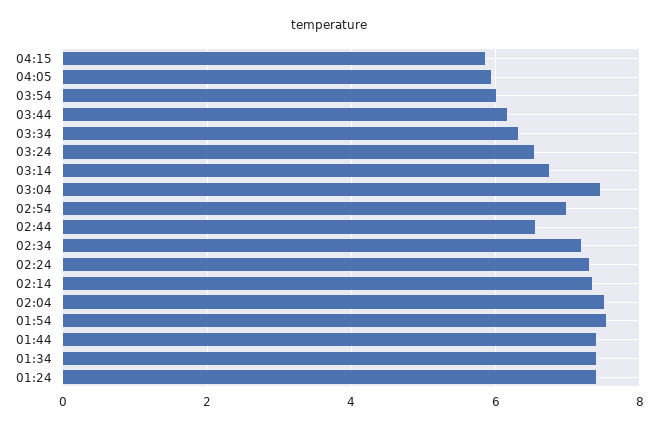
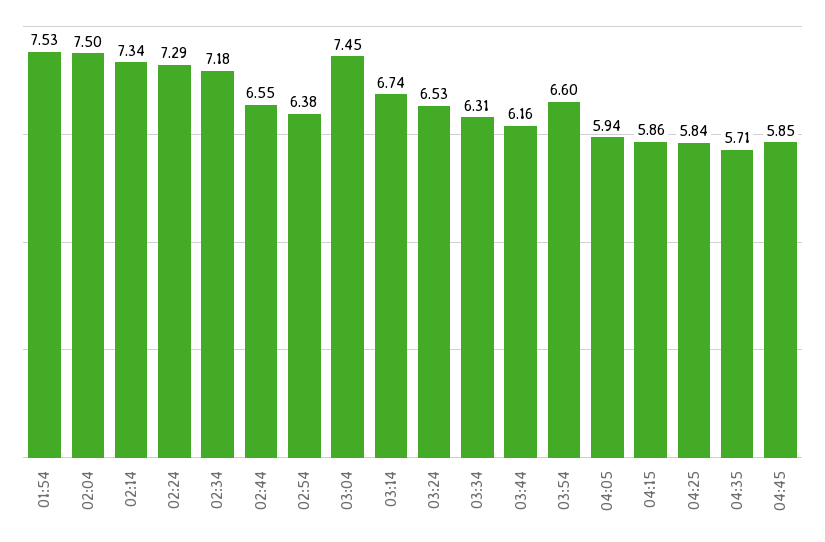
03:54: 6 -> 6.6
02:54: 7 -> 6.38
01:44: 7.4 -> none
01:34: 7.4 -> none
01:24: 7.4 -> none
04:25: none -> 5.84
04:35: none -> 5.71
04:45: none -> 5.85

